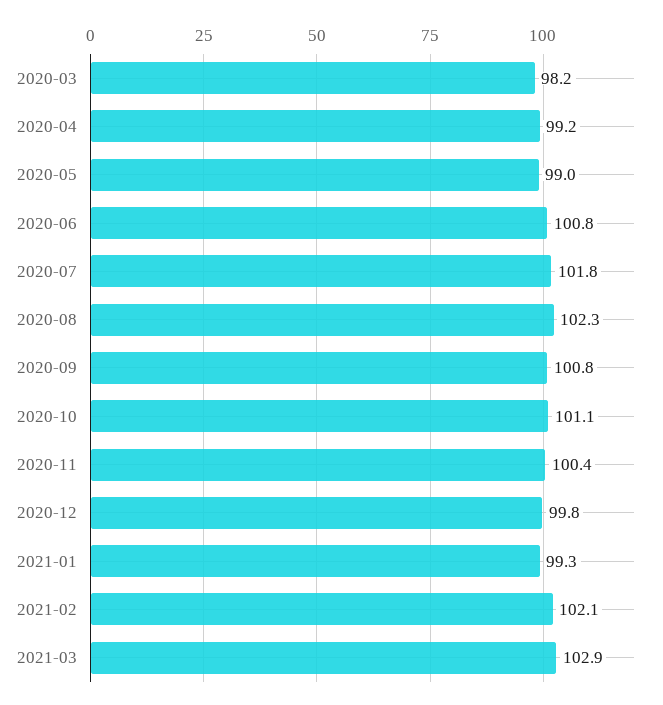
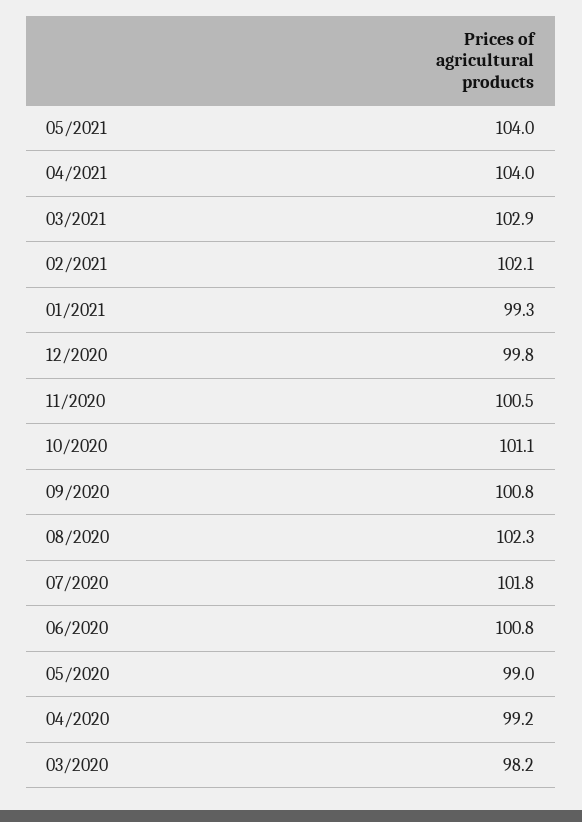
2020-11: 100.4 -> 100.5
05/2021: none -> 104
04/2021: none -> 104

